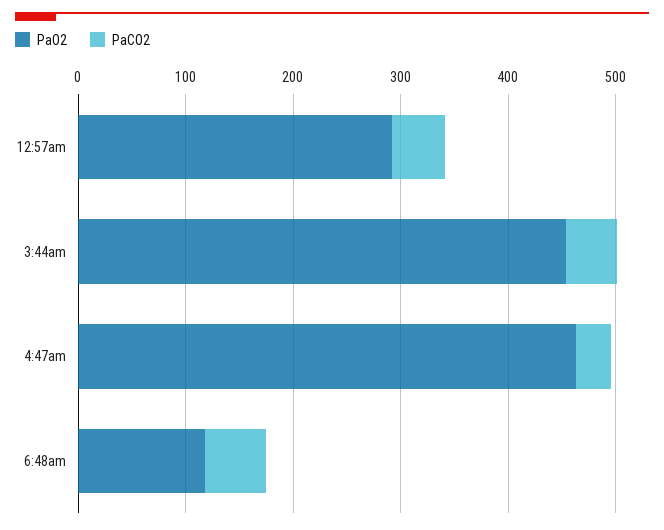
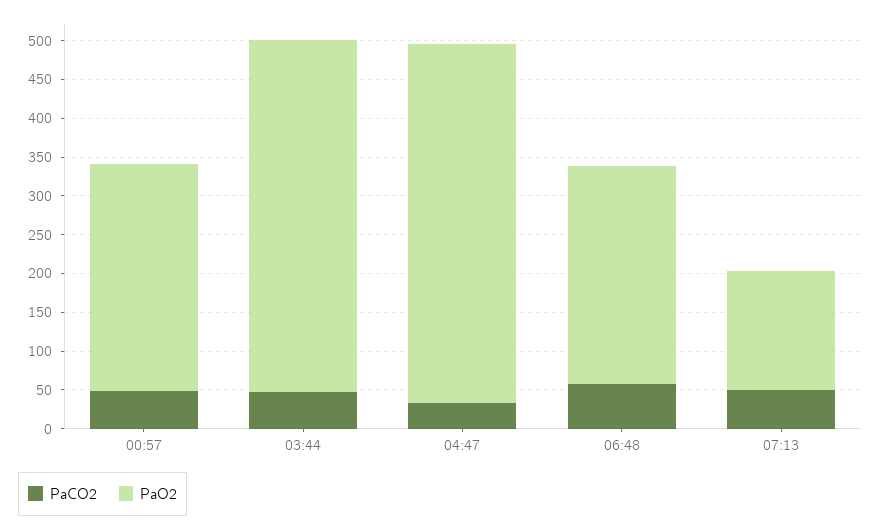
PaO2, 6:48am: 120 -> 275
PaCO2, 07:13: none -> 50
PaO2, 07:13: none -> 150

